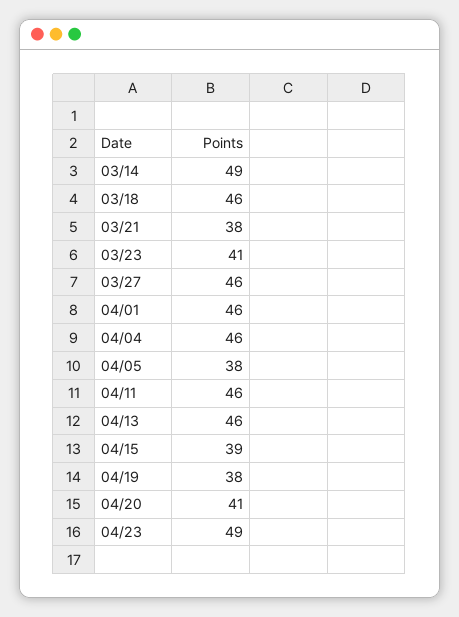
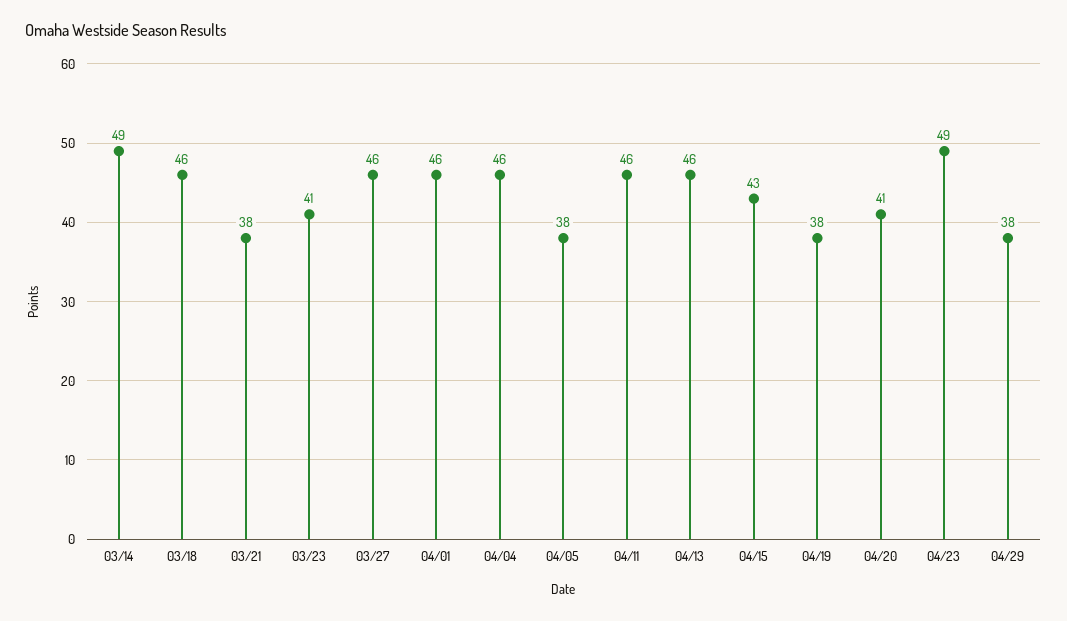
04/15: 39 -> 43
04/29: none -> 38

